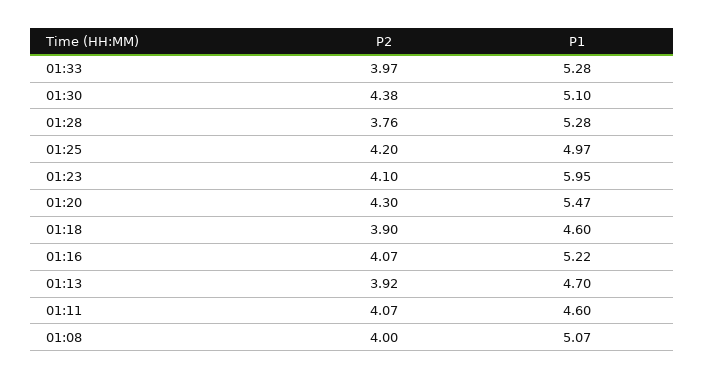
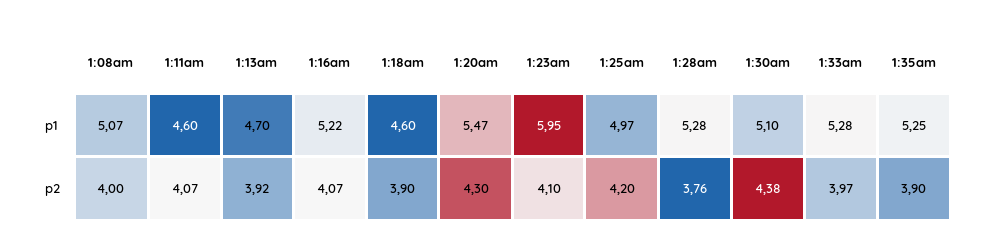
P1, 1:35am: none -> 5.25
P2, 1:35am: none -> 3.9

